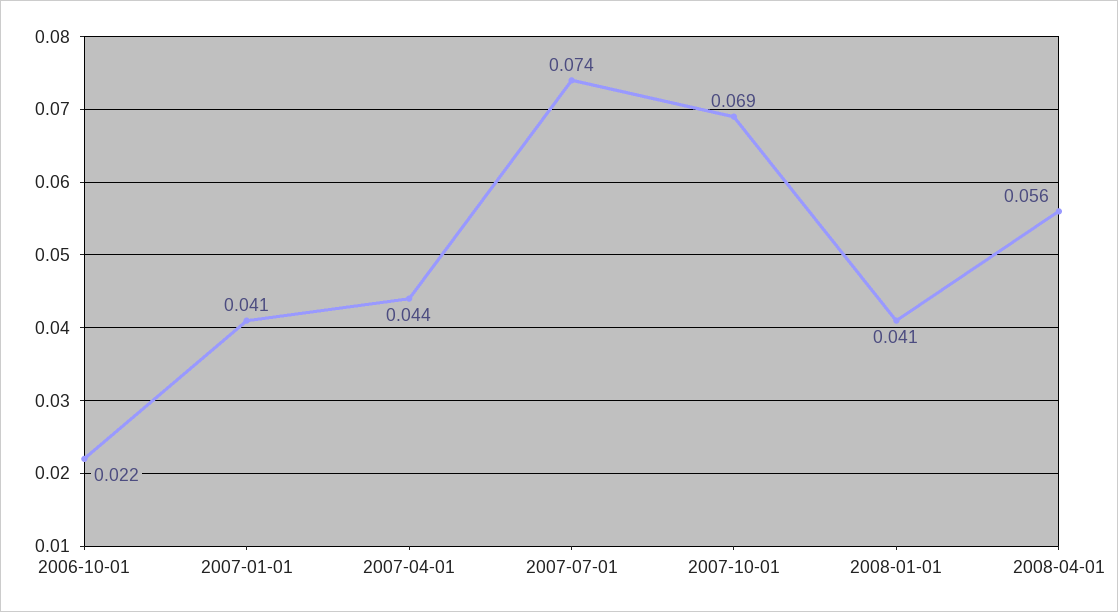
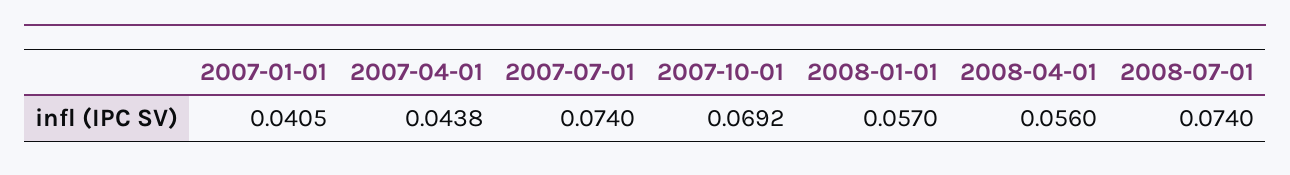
2006-10-01: 0.022 -> none
2008-01-01: 0.041 -> 0.057
2008-07-01: none -> 0.074

